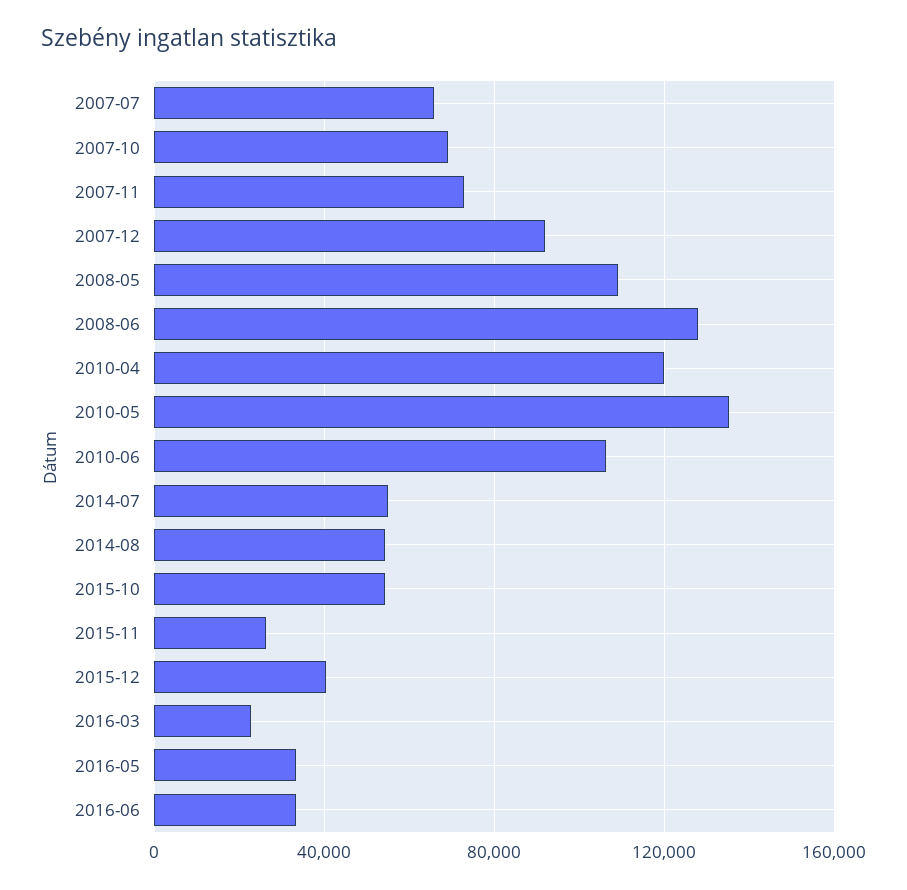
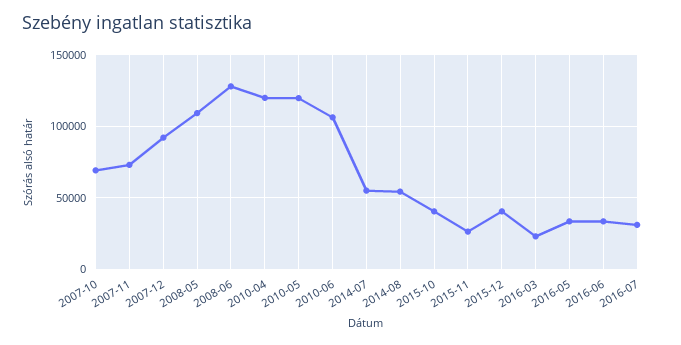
2007-07: 65000 -> none
2010-05: 135000 -> 120000
2015-10: 55000 -> 40000
2016-07: none -> 30000

